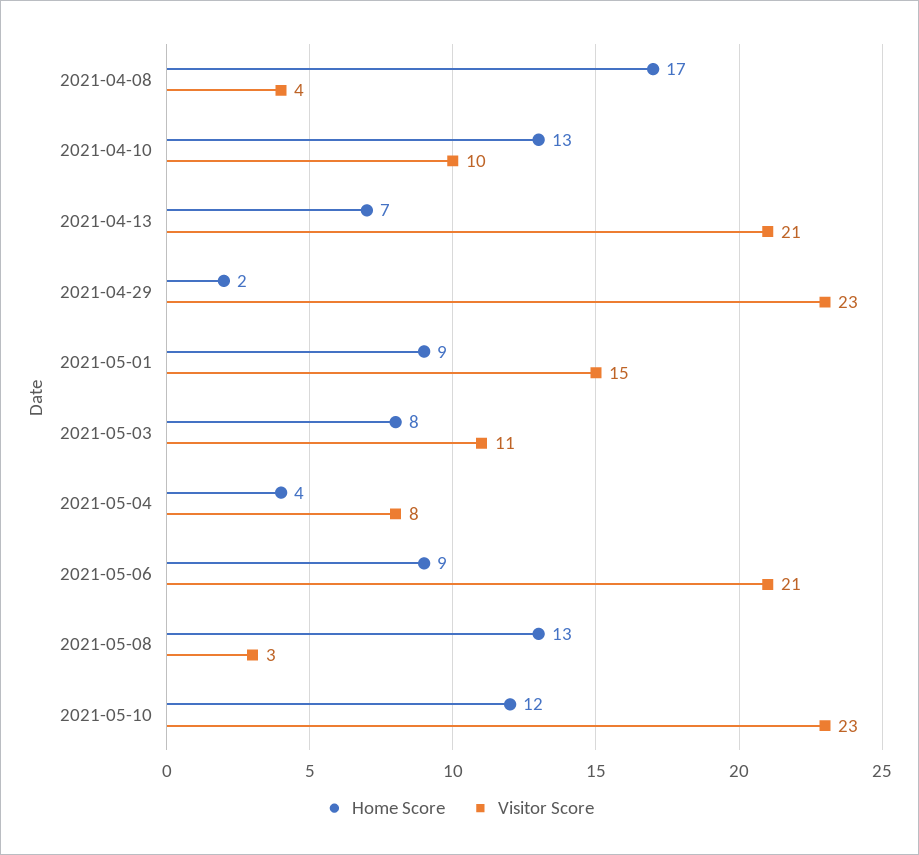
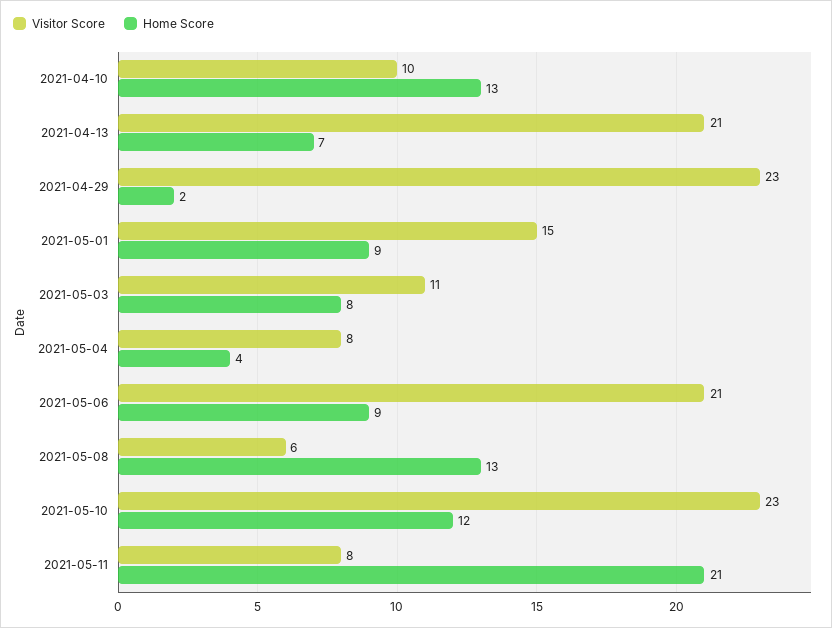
Home Score, 2021-04-08: 17 -> none
Visitor Score, 2021-04-08: 4 -> none
Visitor Score, 2021-05-08: 3 -> 6
Visitor Score, 2021-05-11: none -> 8
Home Score, 2021-05-11: none -> 21

